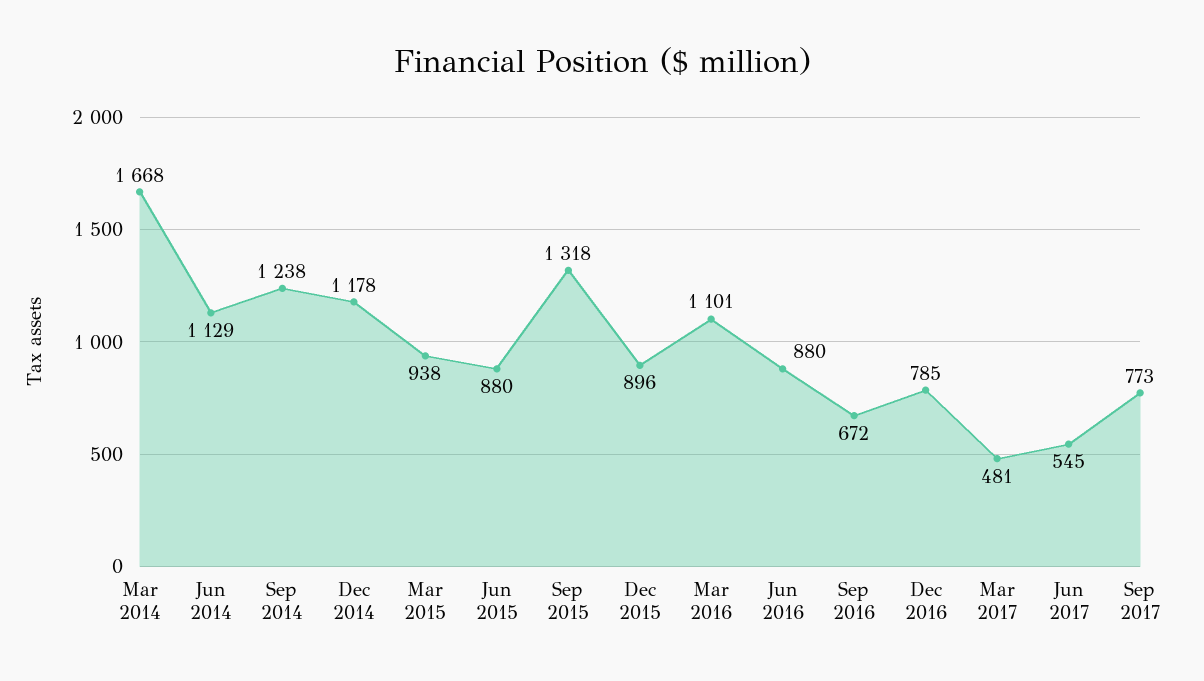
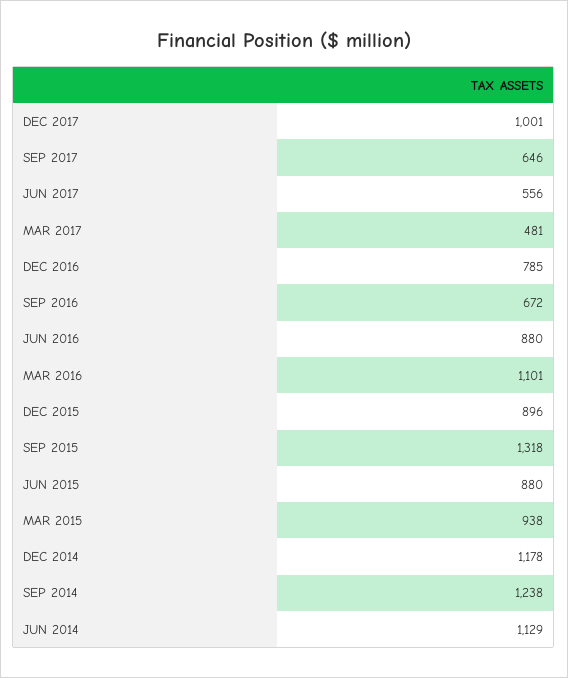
Mar 2014: 1668 -> none
Jun 2017: 545 -> 556
Sep 2017: 773 -> 646
DEC 2017: none -> 1001

